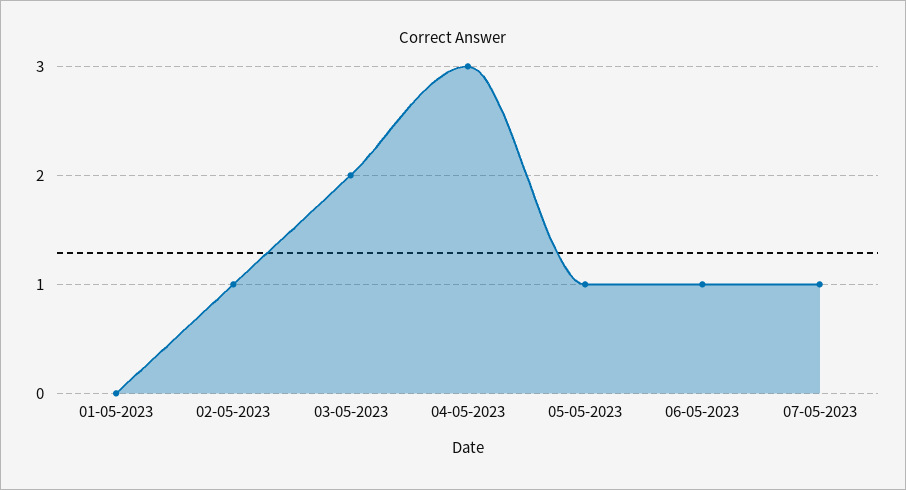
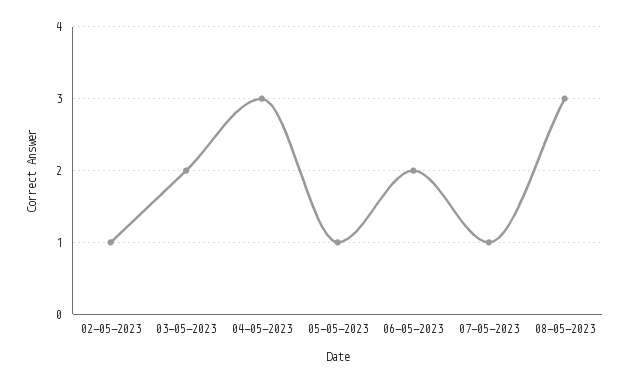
01-05-2023: 0 -> none
06-05-2023: 1 -> 2
08-05-2023: none -> 3

